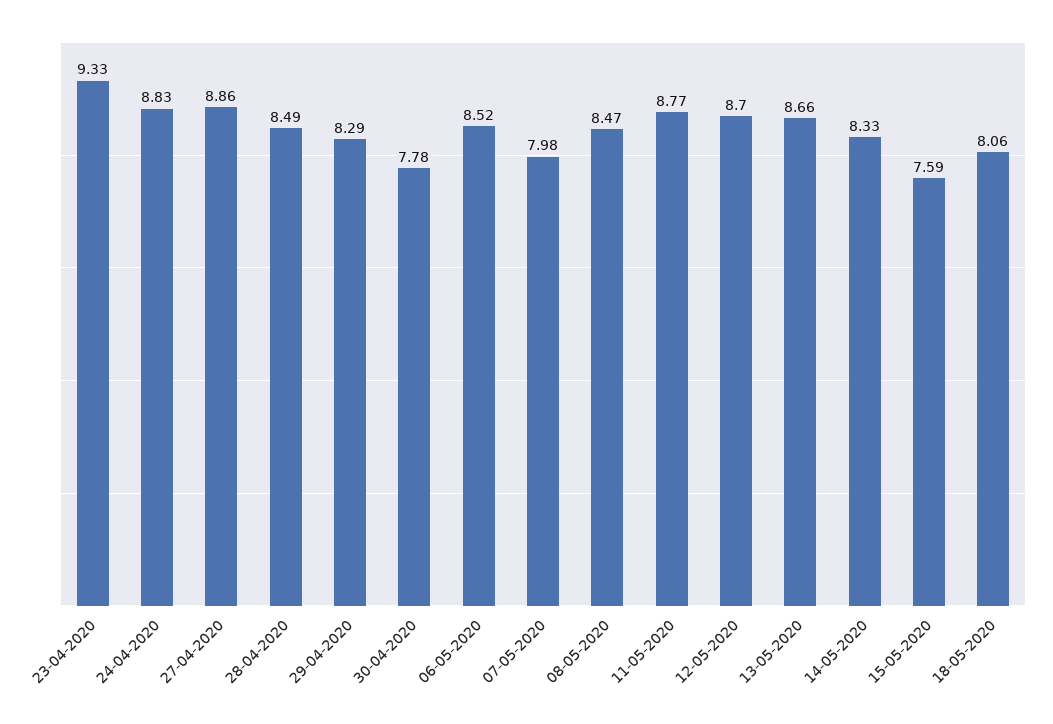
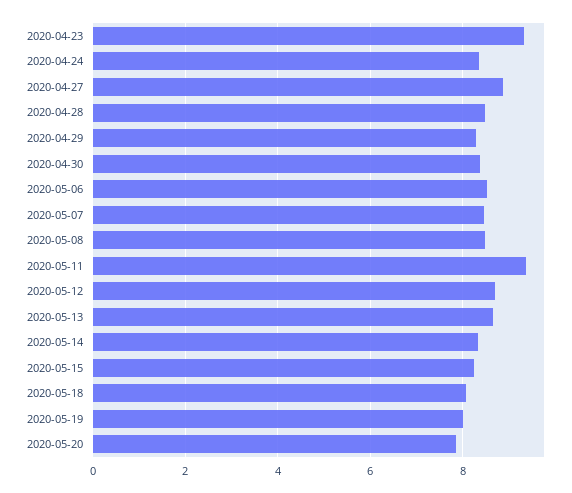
24-04-2020: 8.83 -> 8.4
30-04-2020: 7.78 -> 8.4
07-05-2020: 7.98 -> 8.4
11-05-2020: 8.77 -> 9.4
15-05-2020: 7.59 -> 8.2
2020-05-19: none -> 8
2020-05-20: none -> 7.8

